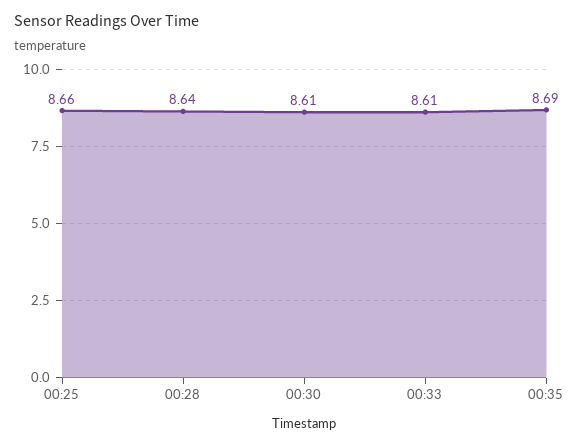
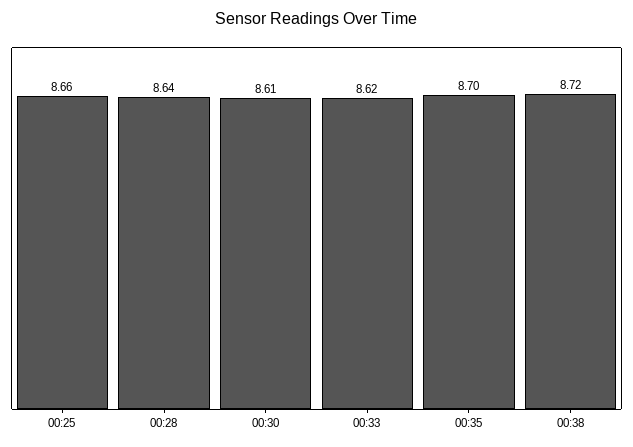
00:33: 8.61 -> 8.62
00:35: 8.69 -> 8.7
00:38: none -> 8.72

